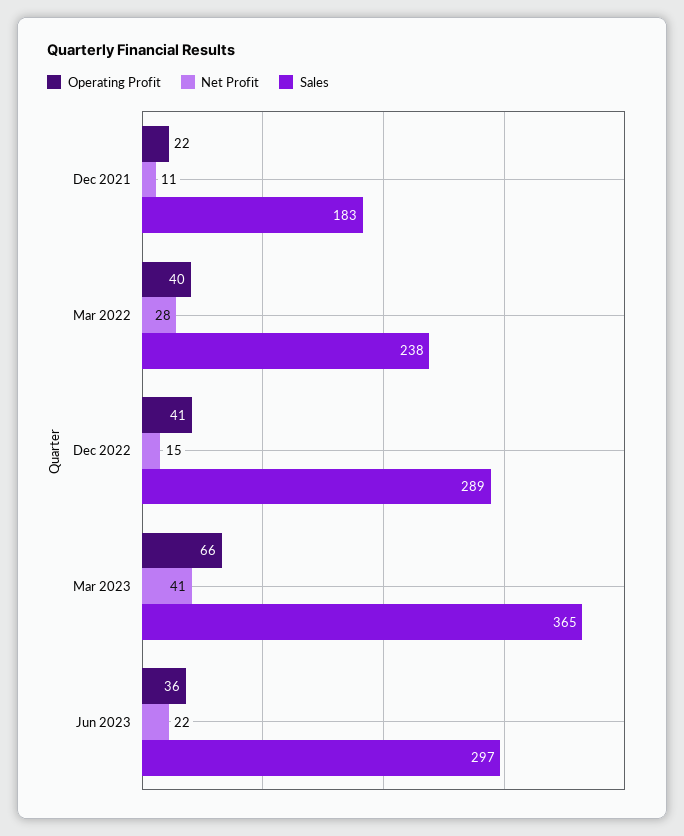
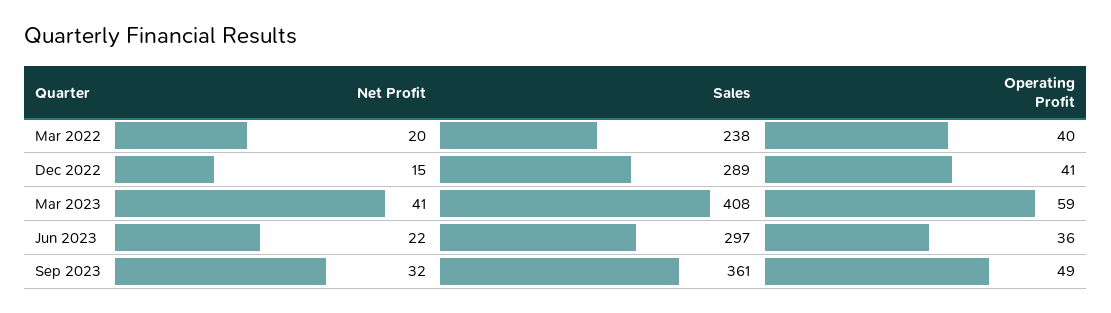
Operating Profit, Dec 2021: 22 -> none
Net Profit, Dec 2021: 11 -> none
Sales, Dec 2021: 183 -> none
Net Profit, Mar 2022: 28 -> 20
Operating Profit, Mar 2023: 66 -> 59
Sales, Mar 2023: 365 -> 408
Net Profit, Sep 2023: none -> 32
Sales, Sep 2023: none -> 361
Operating Profit, Sep 2023: none -> 49

